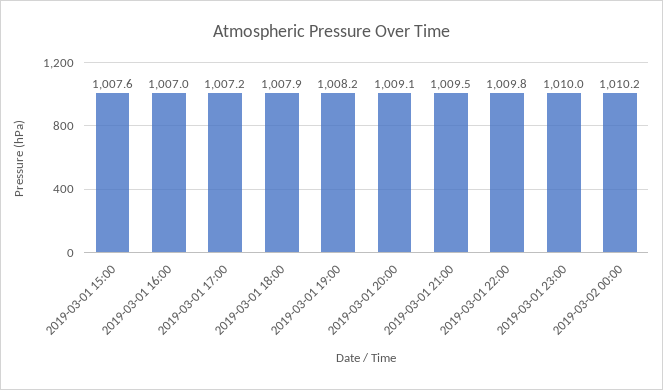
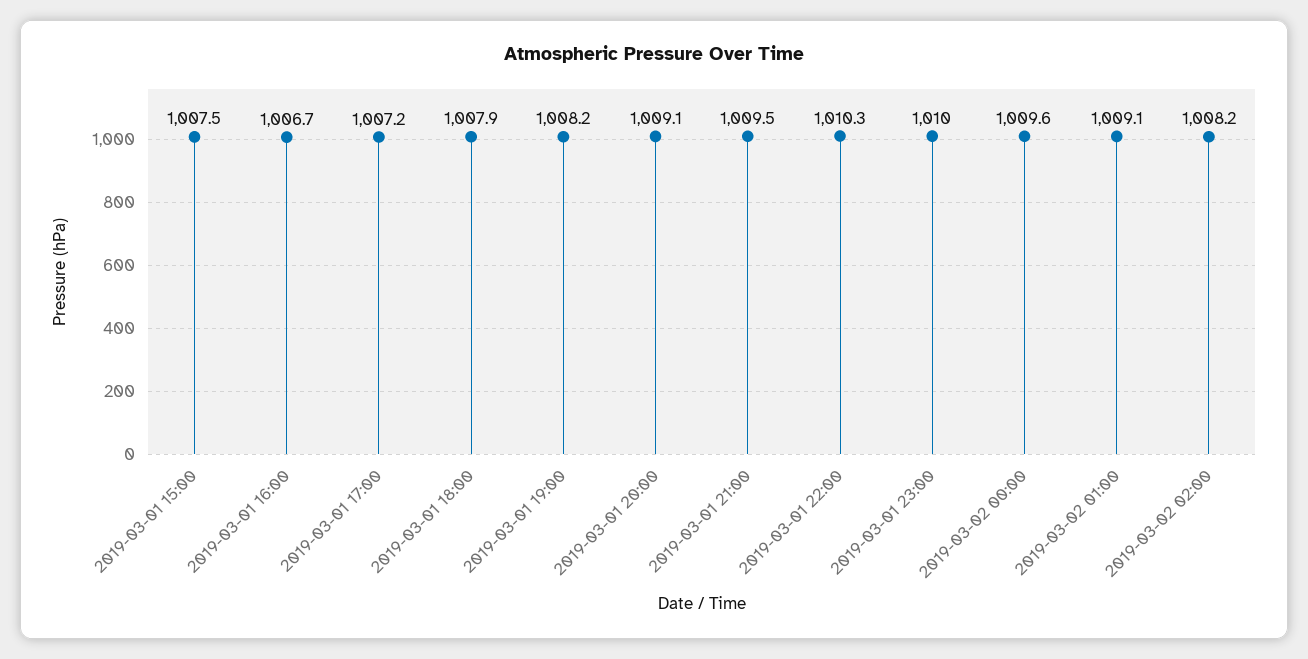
2019-03-01 15:00: 1007.6 -> 1007.5
2019-03-01 16:00: 1007 -> 1006.7
2019-03-01 22:00: 1009.8 -> 1010.3
2019-03-02 00:00: 1010.2 -> 1009.6
2019-03-02 01:00: none -> 1009.1
2019-03-02 02:00: none -> 1008.2

